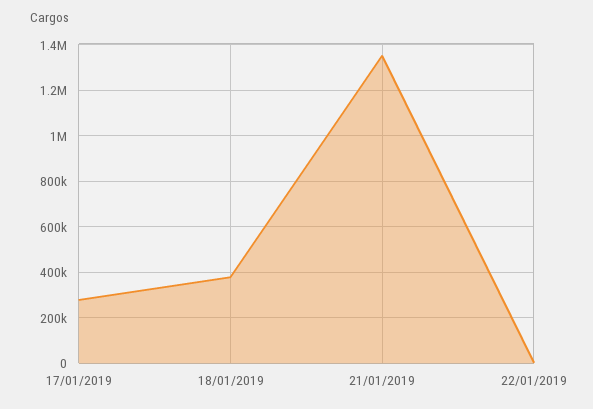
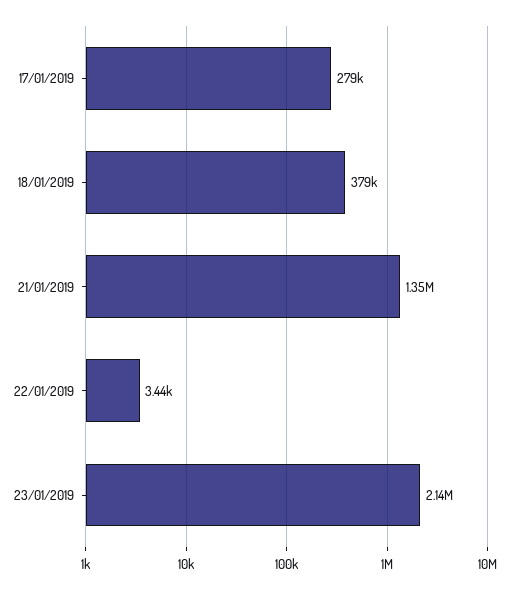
23/01/2019: none -> 2140000

